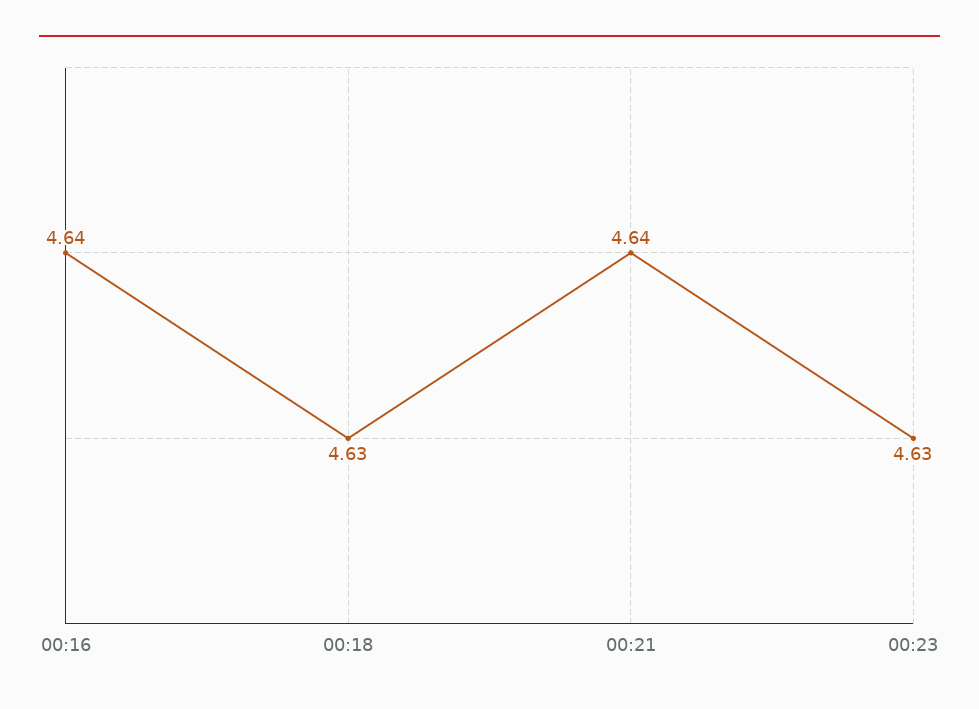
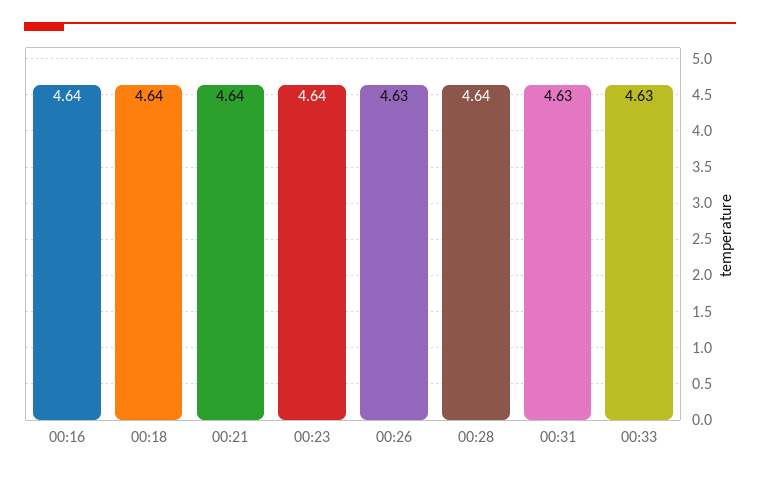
00:18: 4.63 -> 4.64
00:23: 4.63 -> 4.64
00:26: none -> 4.63
00:28: none -> 4.64
00:31: none -> 4.63
00:33: none -> 4.63

